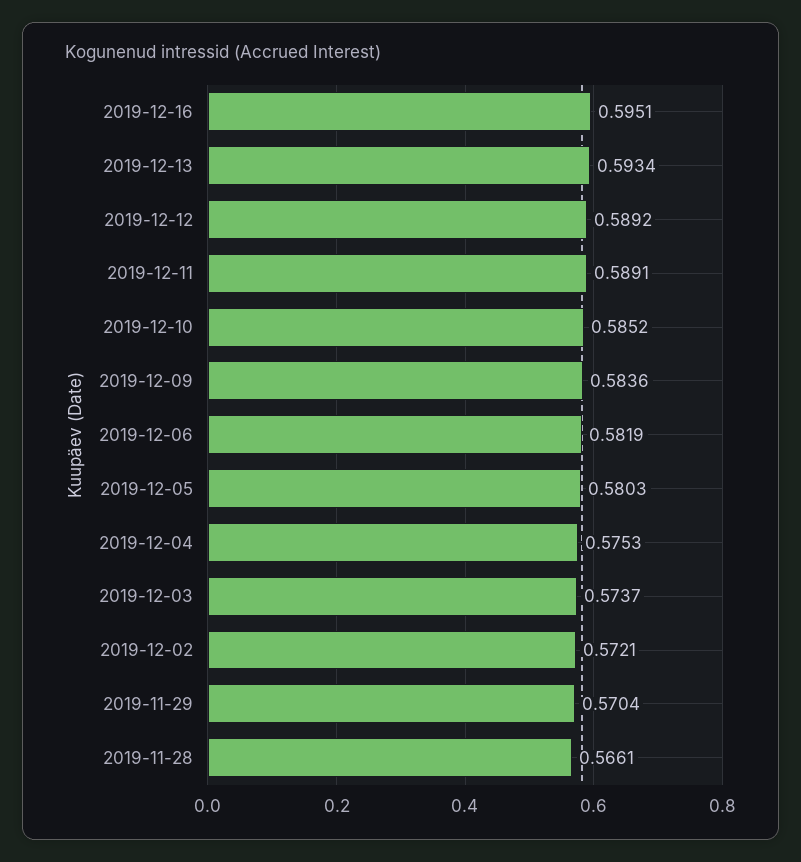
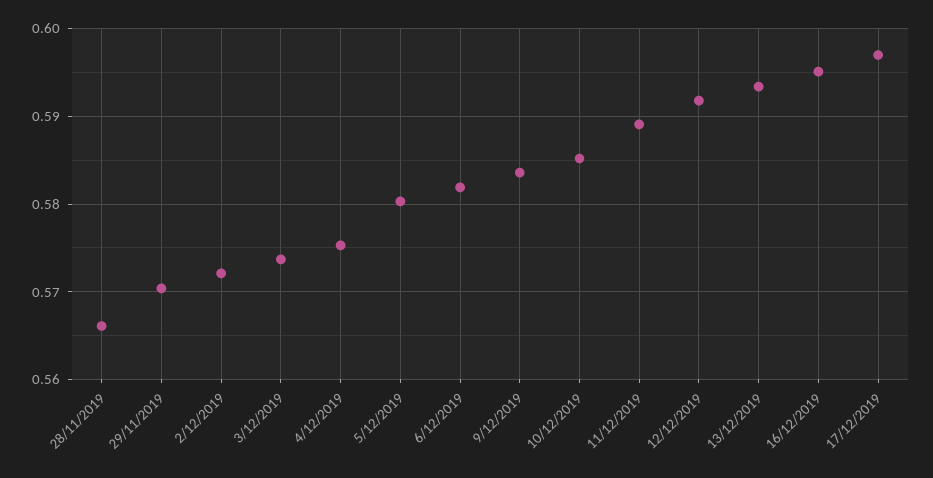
2019-12-12: 0.5892 -> 0.592
17/12/2019: none -> 0.597

